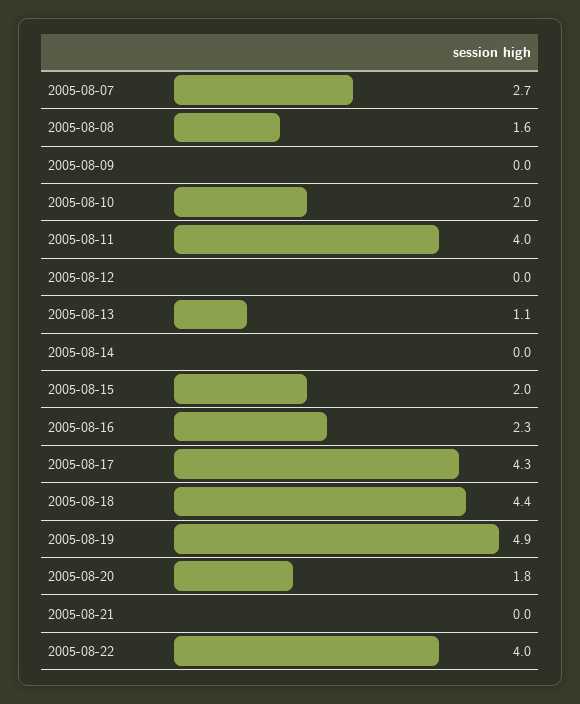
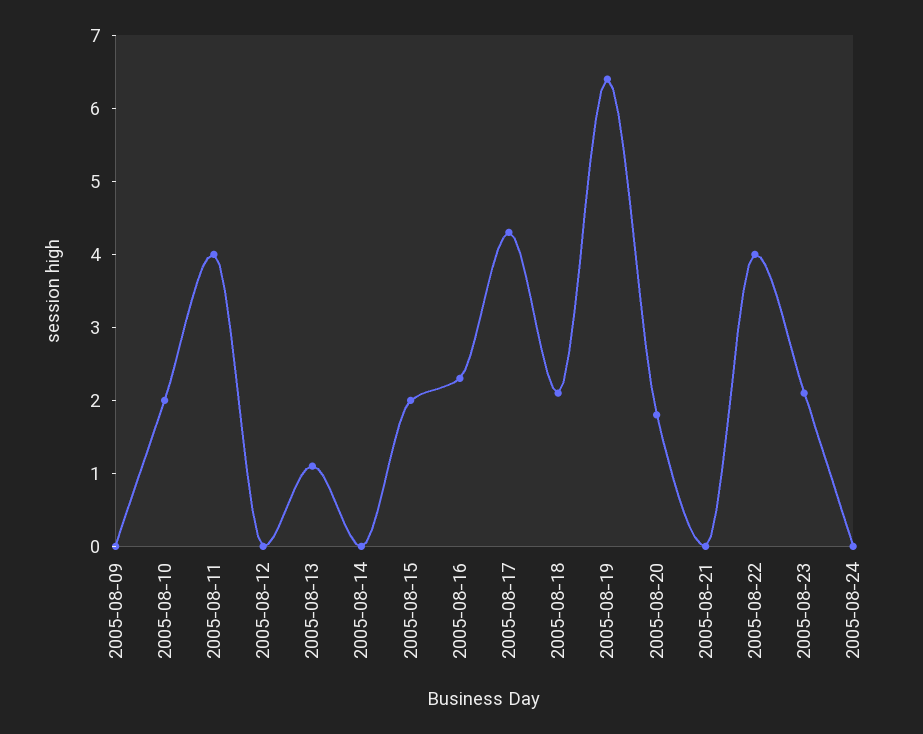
2005-08-07: 2.7 -> none
2005-08-08: 1.6 -> none
2005-08-18: 4.4 -> 2
2005-08-19: 4.9 -> 6.5
2005-08-23: none -> 2
2005-08-24: none -> 0

